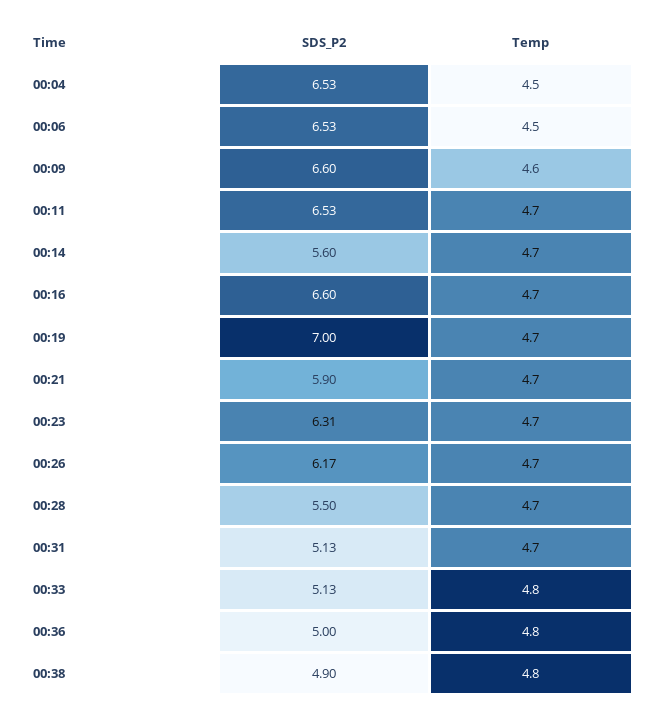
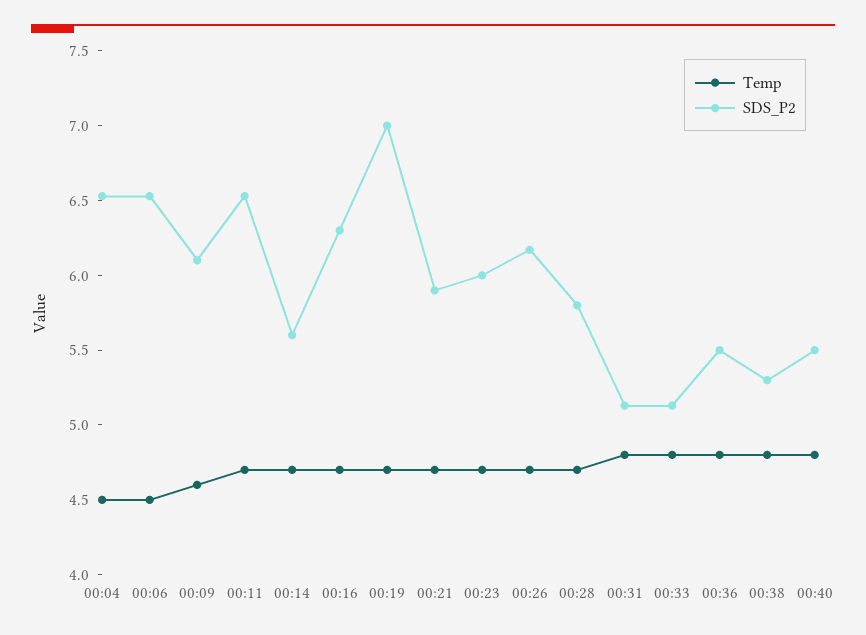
SDS_P2, 00:09: 6.6 -> 6.1
SDS_P2, 00:16: 6.6 -> 6.3
SDS_P2, 00:23: 6.31 -> 6
SDS_P2, 00:28: 5.5 -> 5.8
Temp, 00:31: 4.7 -> 4.8
SDS_P2, 00:36: 5 -> 5.5
SDS_P2, 00:38: 4.9 -> 5.3
Temp, 00:40: none -> 4.8
SDS_P2, 00:40: none -> 5.5

